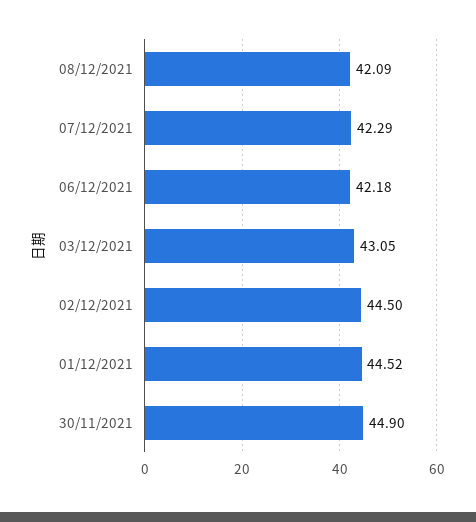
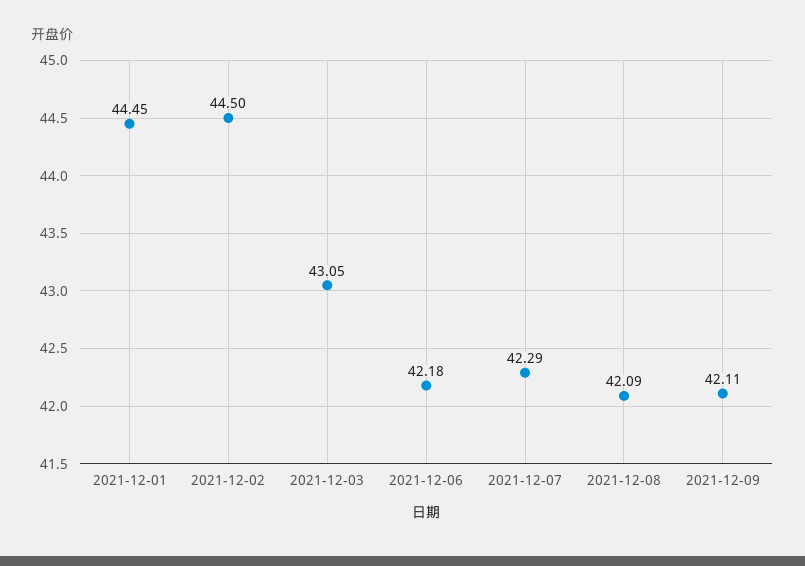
01/12/2021: 44.52 -> 44.45
30/11/2021: 44.9 -> none
2021-12-09: none -> 42.11

